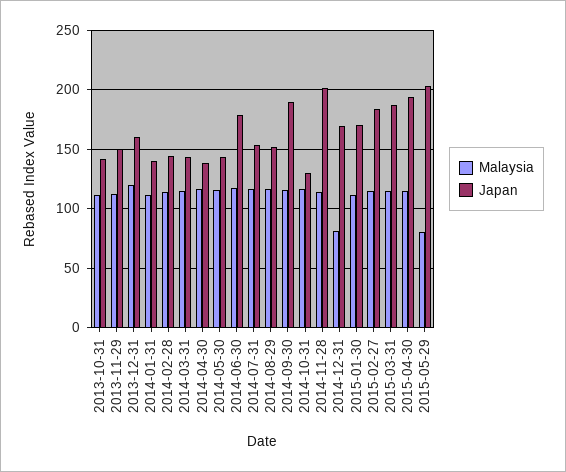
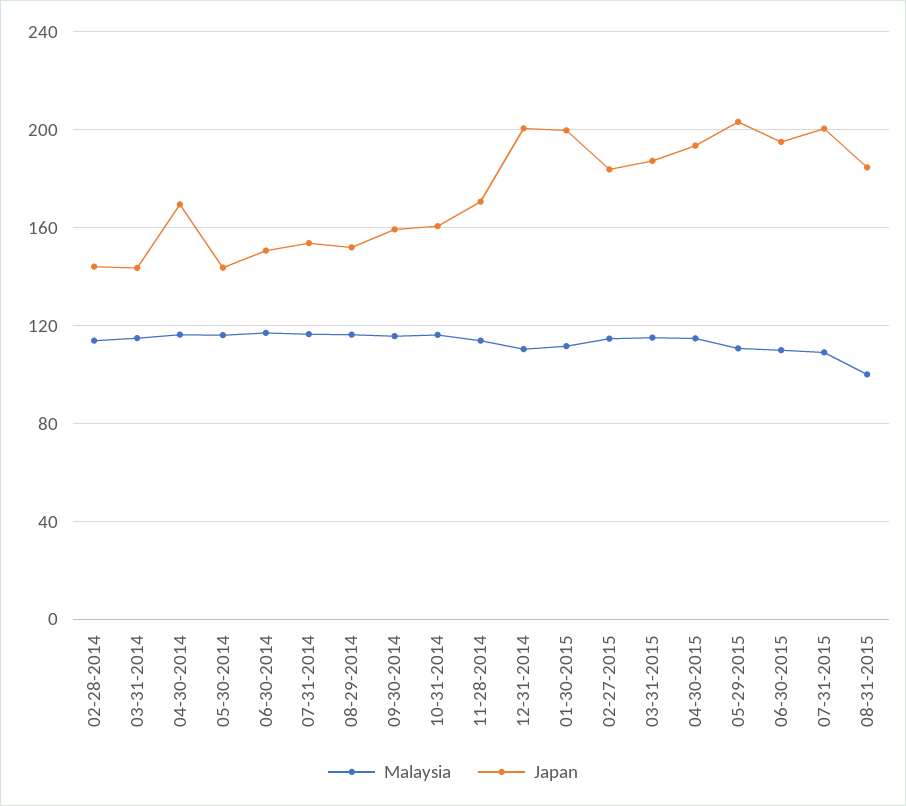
Malaysia, 2013-10-31: 110 -> none
Japan, 2013-10-31: 140 -> none
Malaysia, 2013-11-29: 110 -> none
Japan, 2013-11-29: 150 -> none
Malaysia, 2013-12-31: 120 -> none
Japan, 2013-12-31: 160 -> none
Malaysia, 2014-01-31: 110 -> none
Japan, 2014-01-31: 140 -> none
Japan, 2014-04-30: 140 -> 170
Japan, 2014-06-30: 180 -> 150
Japan, 2014-09-30: 190 -> 160
Japan, 2014-10-31: 130 -> 160
Japan, 2014-11-28: 200 -> 170
Malaysia, 2014-12-31: 80 -> 110
Japan, 2014-12-31: 170 -> 200
Japan, 2015-01-30: 170 -> 200
Malaysia, 2015-05-29: 80 -> 110
Malaysia, 06-30-2015: none -> 110
Japan, 06-30-2015: none -> 195
Malaysia, 07-31-2015: none -> 110
Japan, 07-31-2015: none -> 200
Malaysia, 08-31-2015: none -> 100
Japan, 08-31-2015: none -> 185

